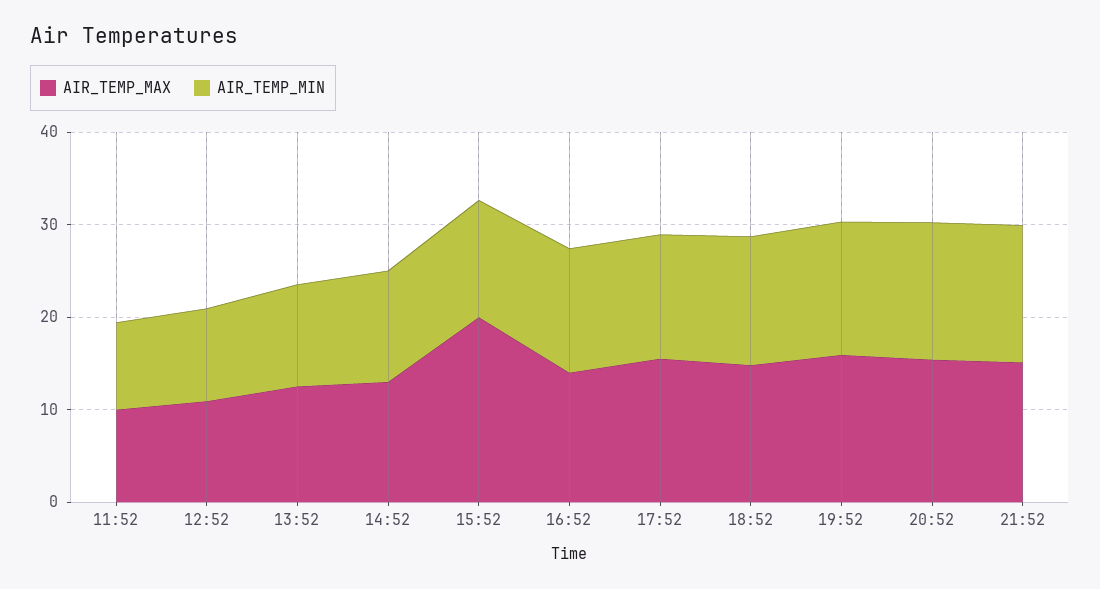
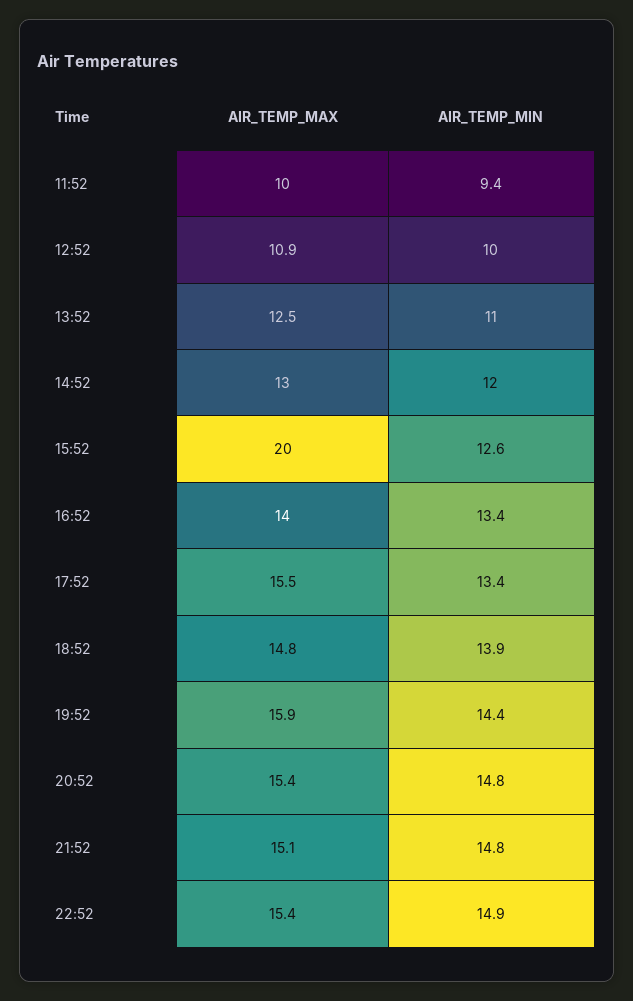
AIR_TEMP_MAX, 22:52: none -> 15.4
AIR_TEMP_MIN, 22:52: none -> 14.9

